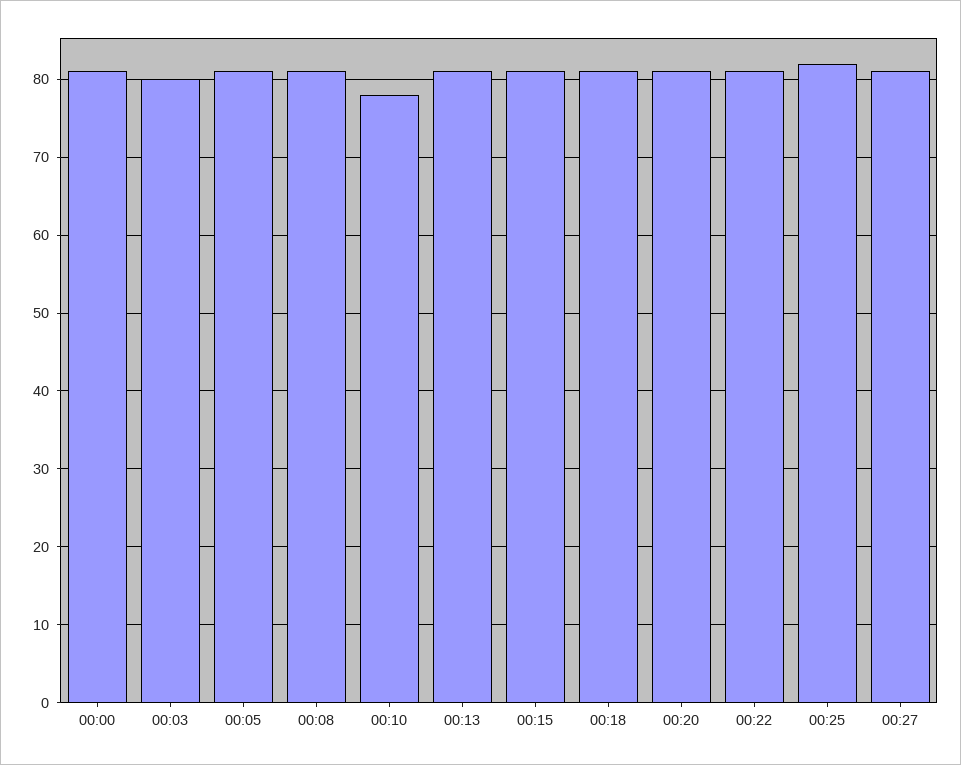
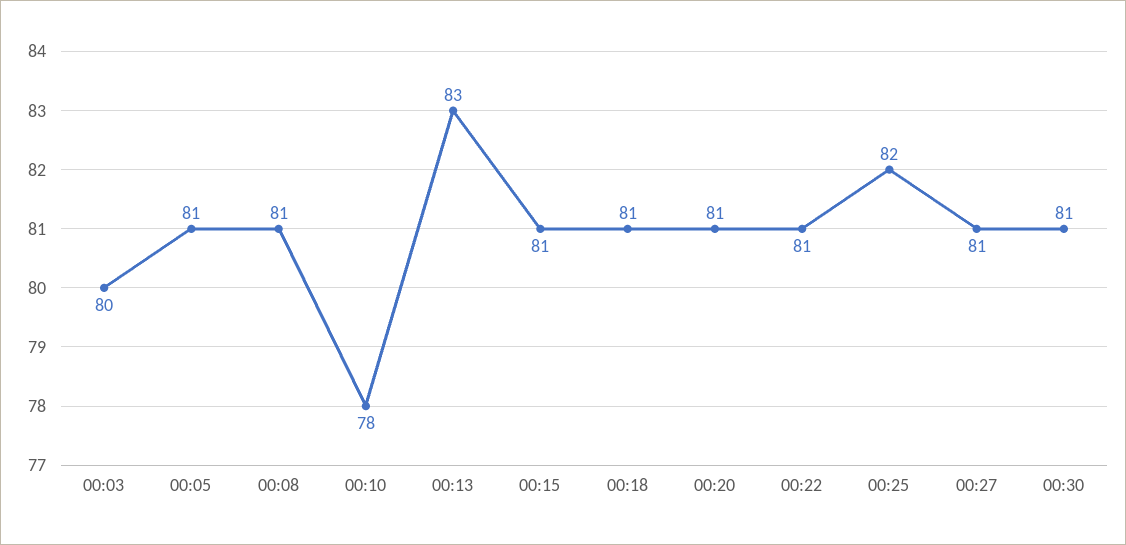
00:00: 81 -> none
00:13: 81 -> 83
00:30: none -> 81

